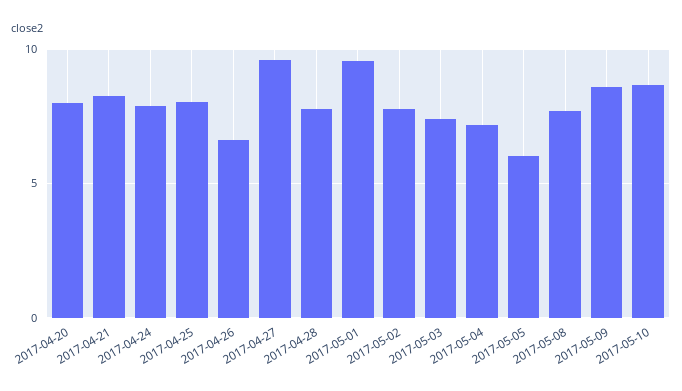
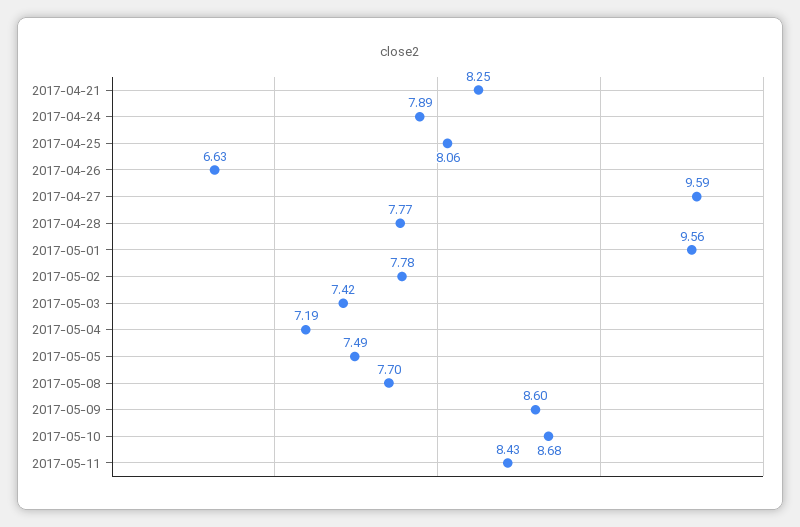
2017-04-20: 8 -> none
2017-05-05: 6 -> 7.49
2017-05-11: none -> 8.43

